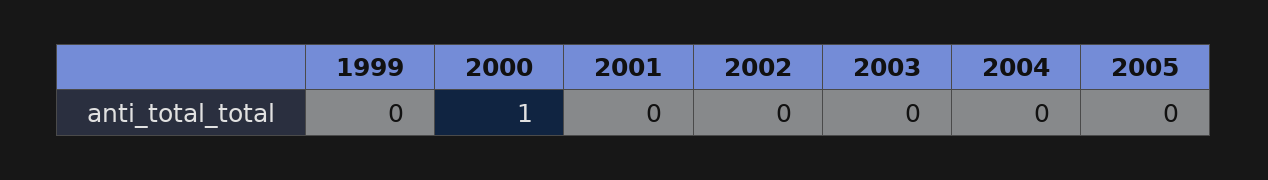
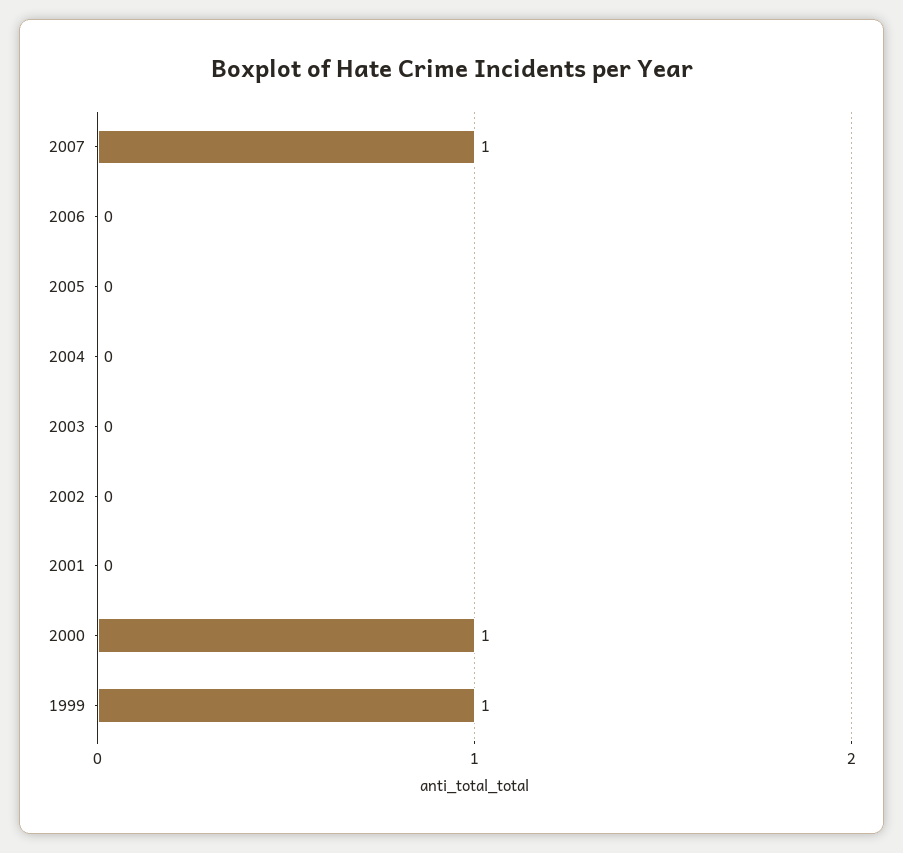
1999: 0 -> 1
2007: none -> 1
2006: none -> 0

